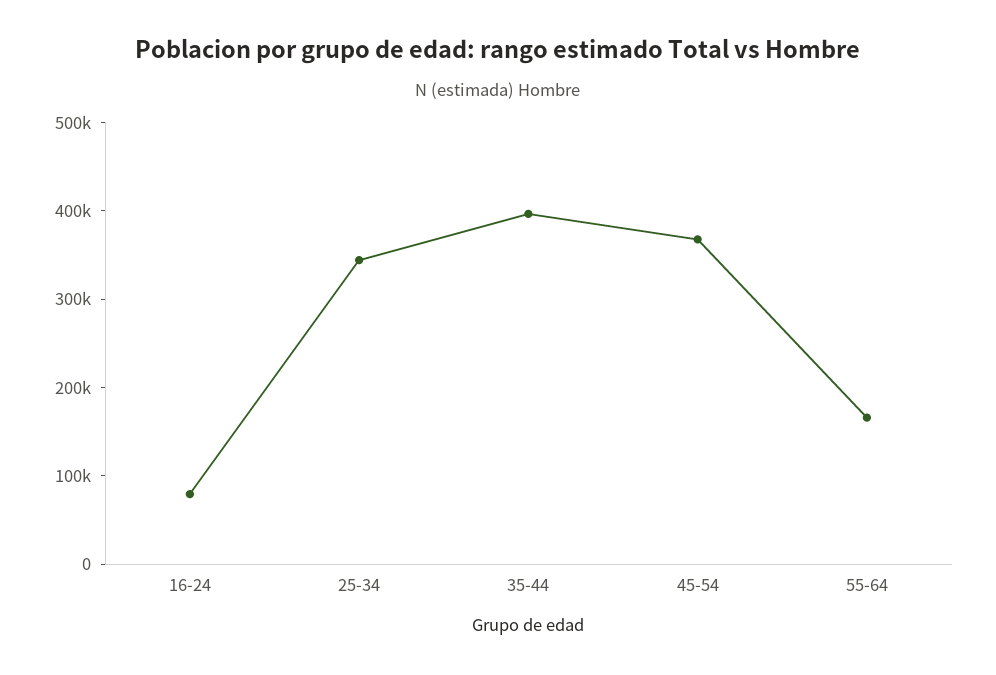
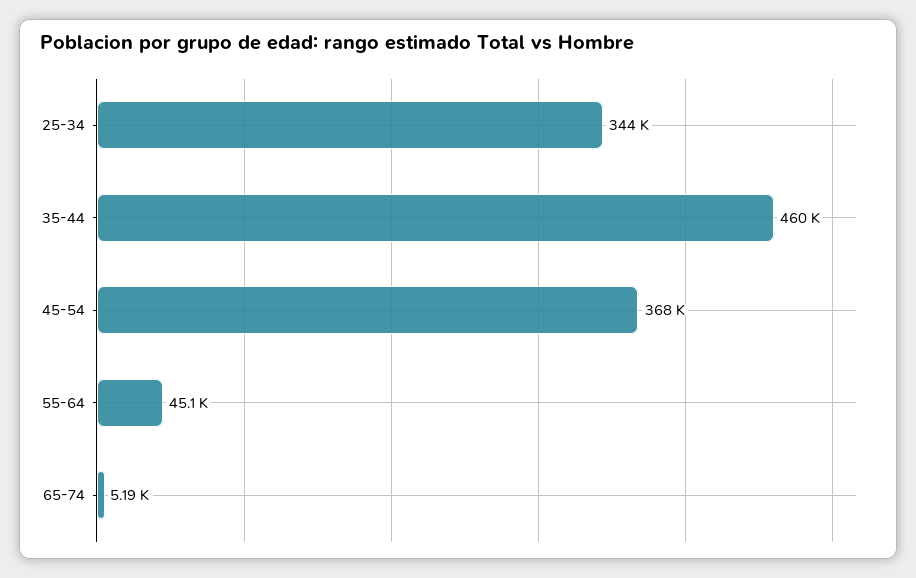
16-24: 80000 -> none
35-44: 400000 -> 460000
55-64: 160000 -> 45100
65-74: none -> 5190

